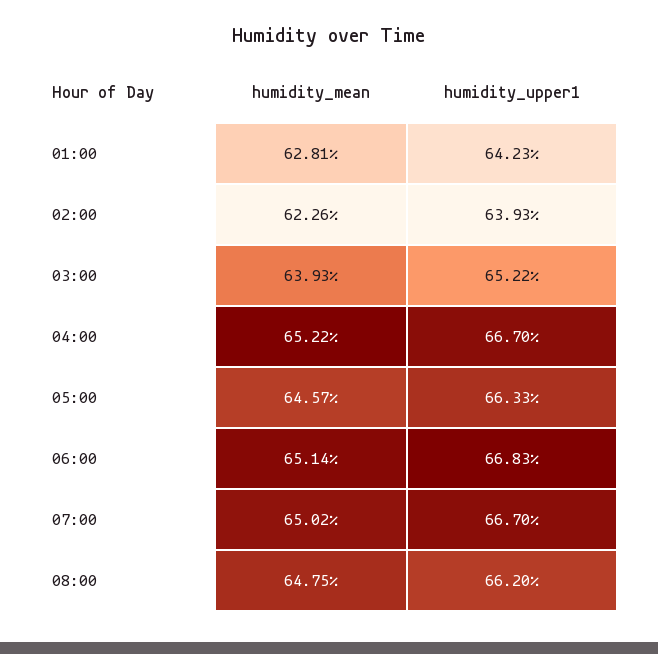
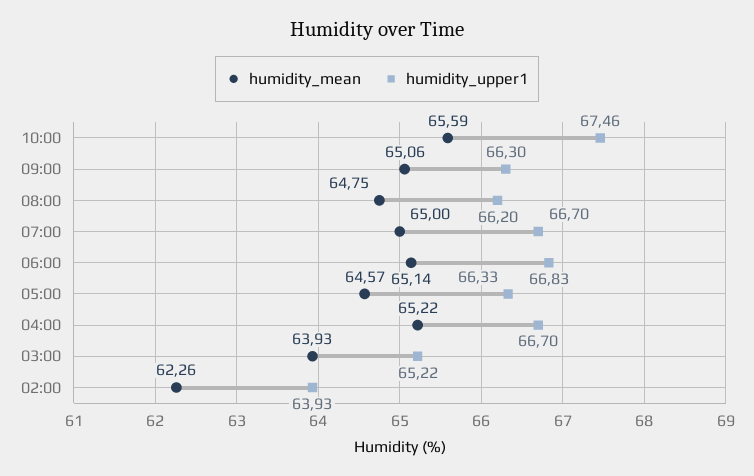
humidity_mean, 01:00: 62.81 -> none
humidity_upper1, 01:00: 64.23 -> none
humidity_mean, 07:00: 65.02 -> 65
humidity_mean, 10:00: none -> 65.59
humidity_upper1, 10:00: none -> 67.46
humidity_mean, 09:00: none -> 65.06
humidity_upper1, 09:00: none -> 66.3

